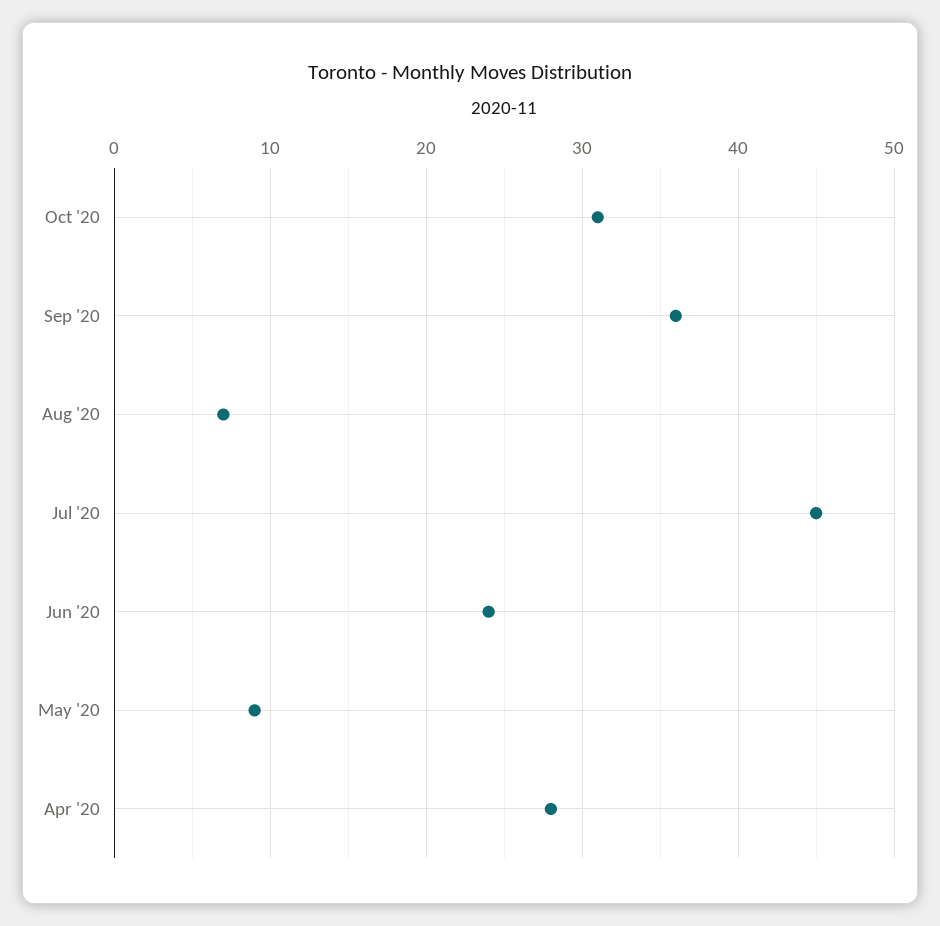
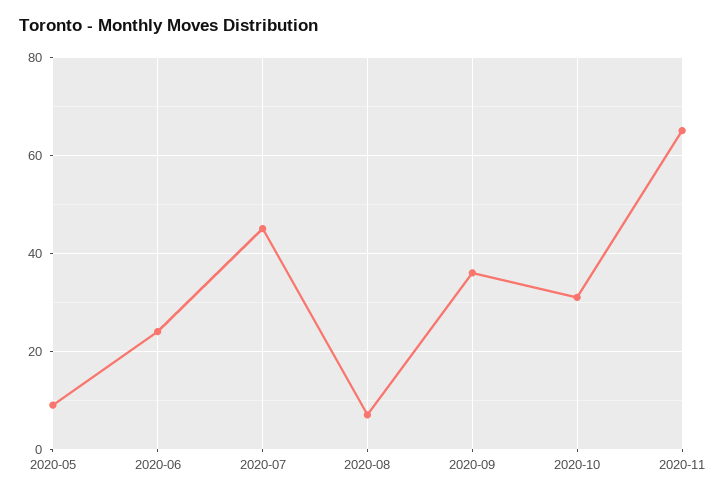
Apr '20: 28 -> none
2020-11: none -> 65

